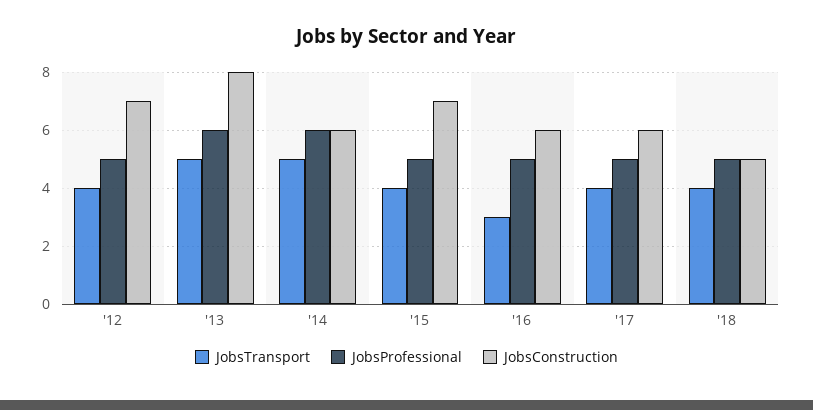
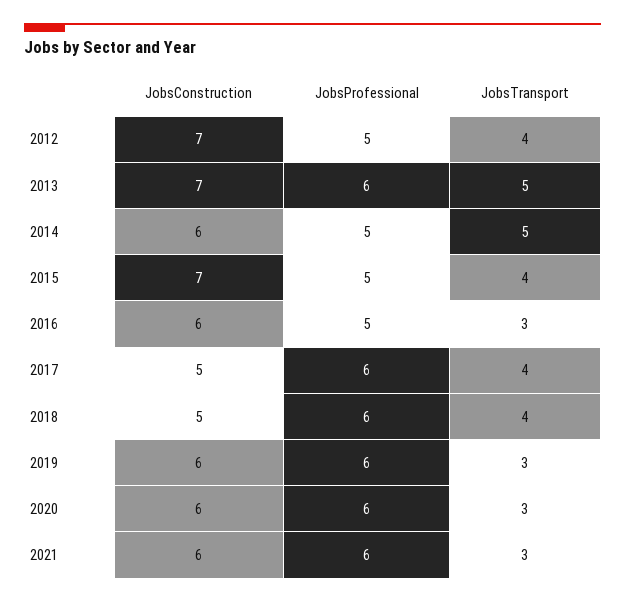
JobsConstruction, '13: 8 -> 7
JobsProfessional, '14: 6 -> 5
JobsProfessional, '17: 5 -> 6
JobsConstruction, '17: 6 -> 5
JobsProfessional, '18: 5 -> 6
JobsConstruction, 2019: none -> 6
JobsProfessional, 2019: none -> 6
JobsTransport, 2019: none -> 3
JobsConstruction, 2020: none -> 6
JobsProfessional, 2020: none -> 6
JobsTransport, 2020: none -> 3
JobsConstruction, 2021: none -> 6
JobsProfessional, 2021: none -> 6
JobsTransport, 2021: none -> 3

